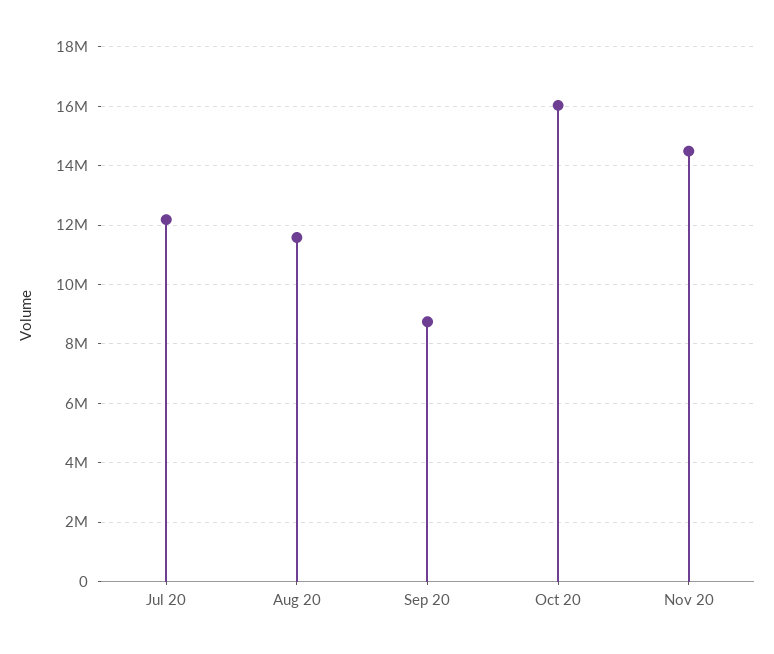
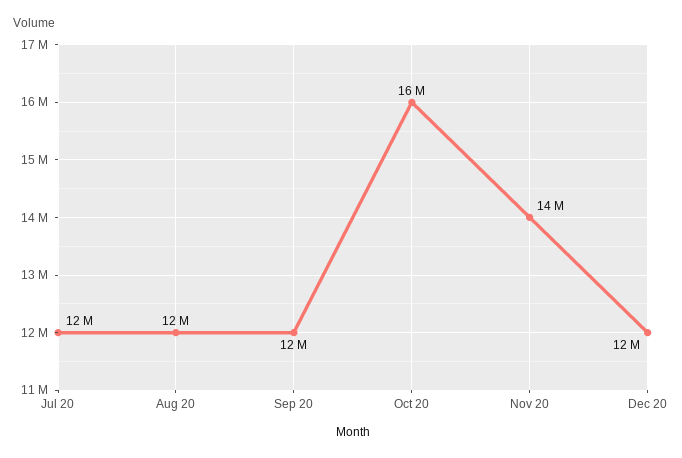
Sep 20: 8750000 -> 12000000
Dec 20: none -> 12000000

